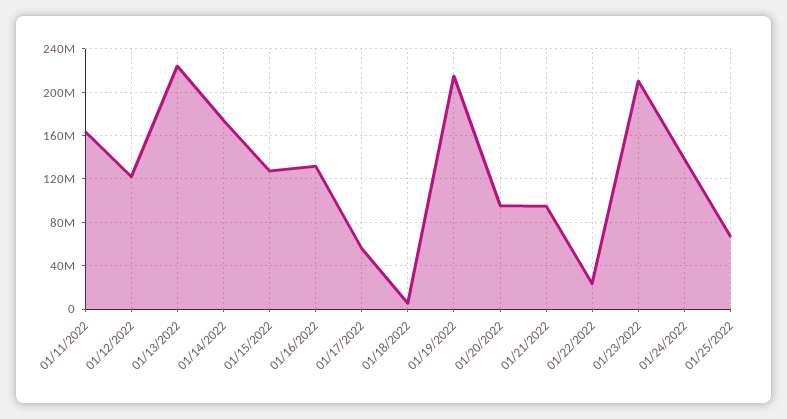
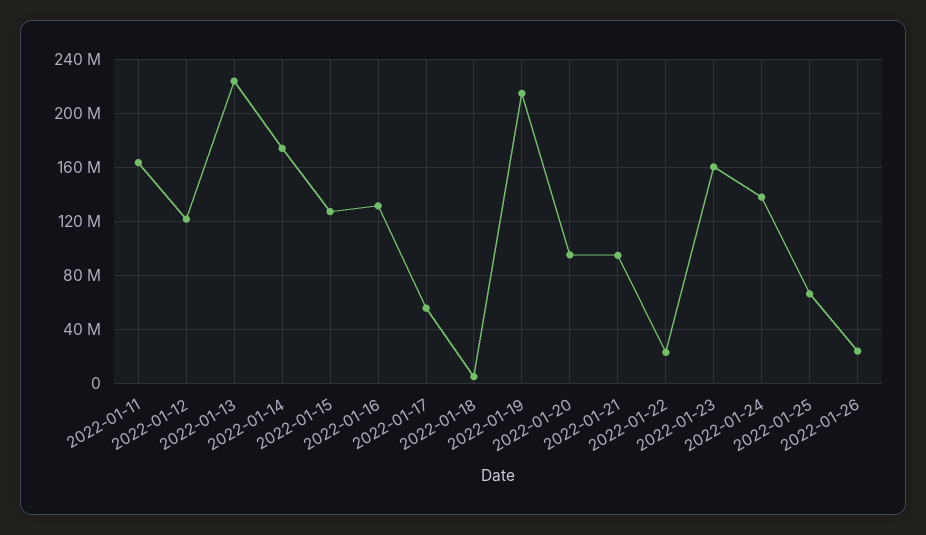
01/23/2022: 210000000 -> 160000000
2022-01-26: none -> 25000000

